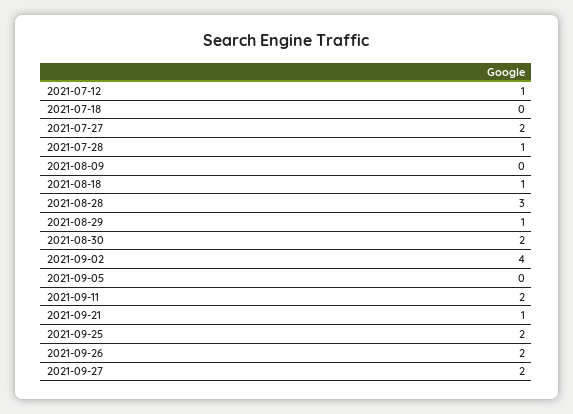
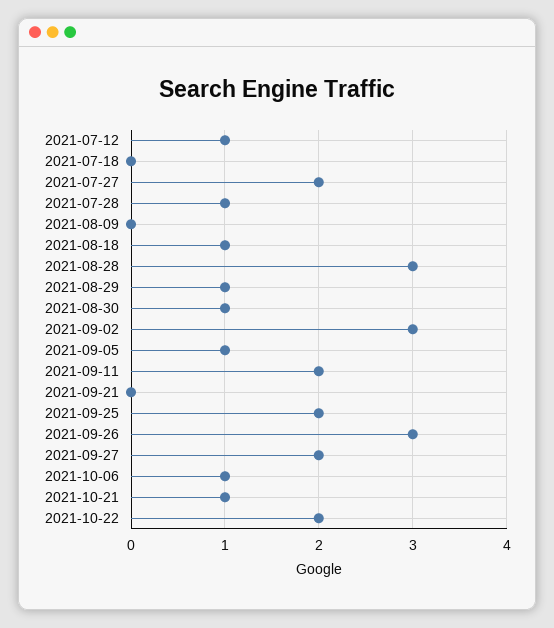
2021-08-30: 2 -> 1
2021-09-02: 4 -> 3
2021-09-05: 0 -> 1
2021-09-21: 1 -> 0
2021-09-26: 2 -> 3
2021-10-06: none -> 1
2021-10-21: none -> 1
2021-10-22: none -> 2

